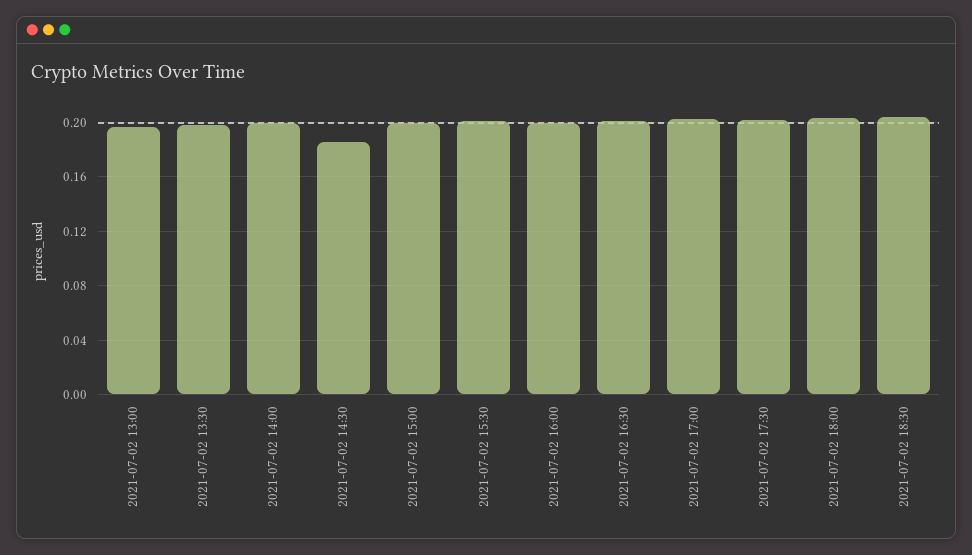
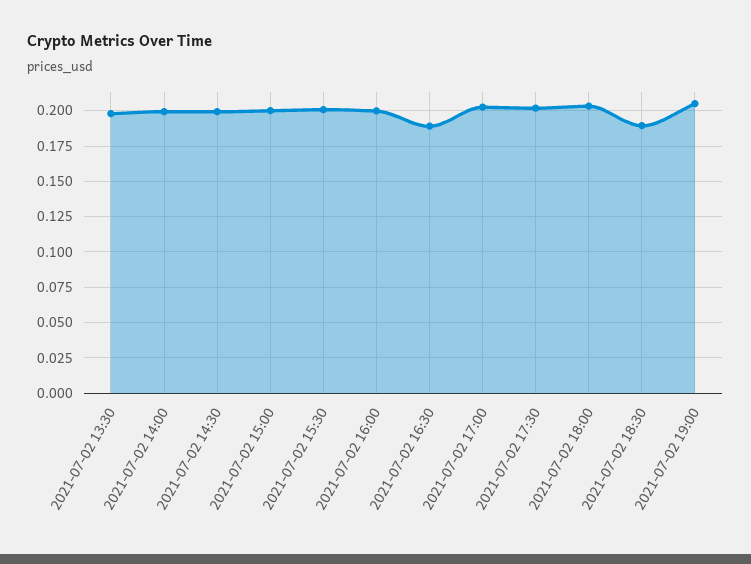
2021-07-02 13:00: 0.195 -> none
2021-07-02 14:30: 0.185 -> 0.2
2021-07-02 16:30: 0.2 -> 0.19
2021-07-02 18:30: 0.205 -> 0.19
2021-07-02 19:00: none -> 0.205

